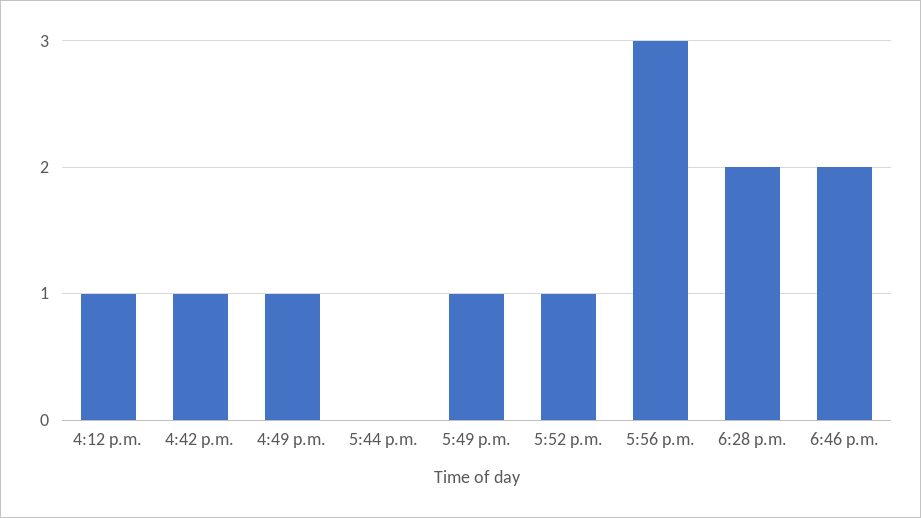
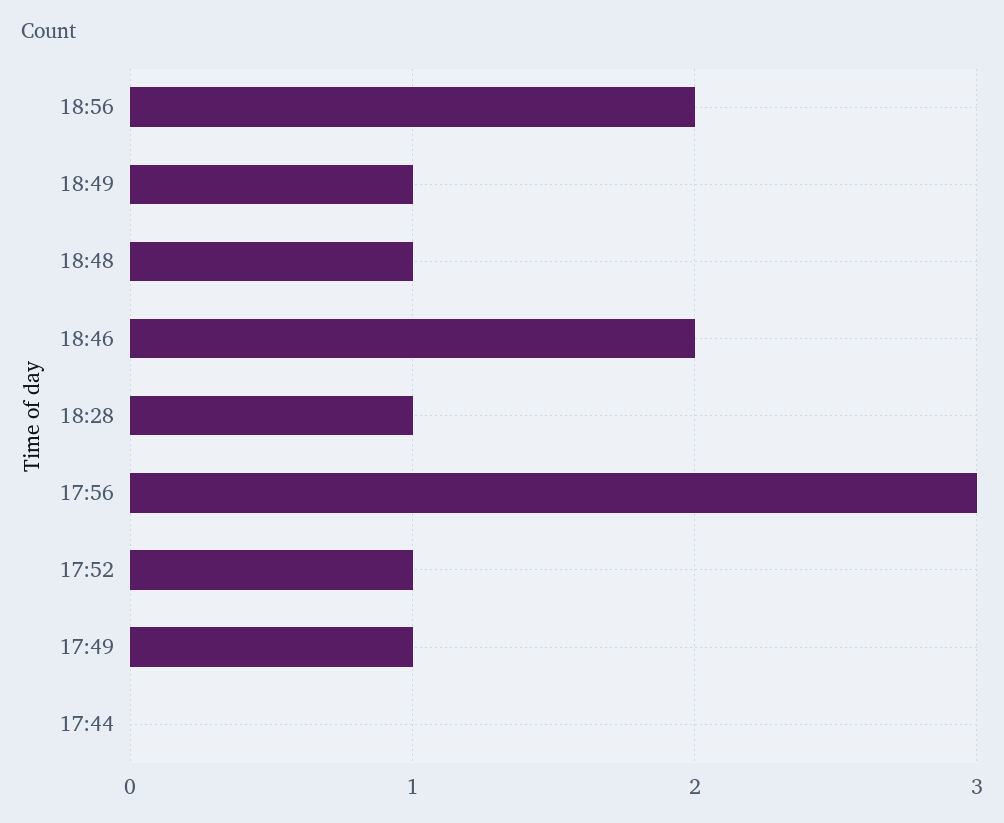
4:12 p.m.: 1 -> none
4:42 p.m.: 1 -> none
4:49 p.m.: 1 -> none
6:28 p.m.: 2 -> 1
18:56: none -> 2
18:49: none -> 1
18:48: none -> 1

